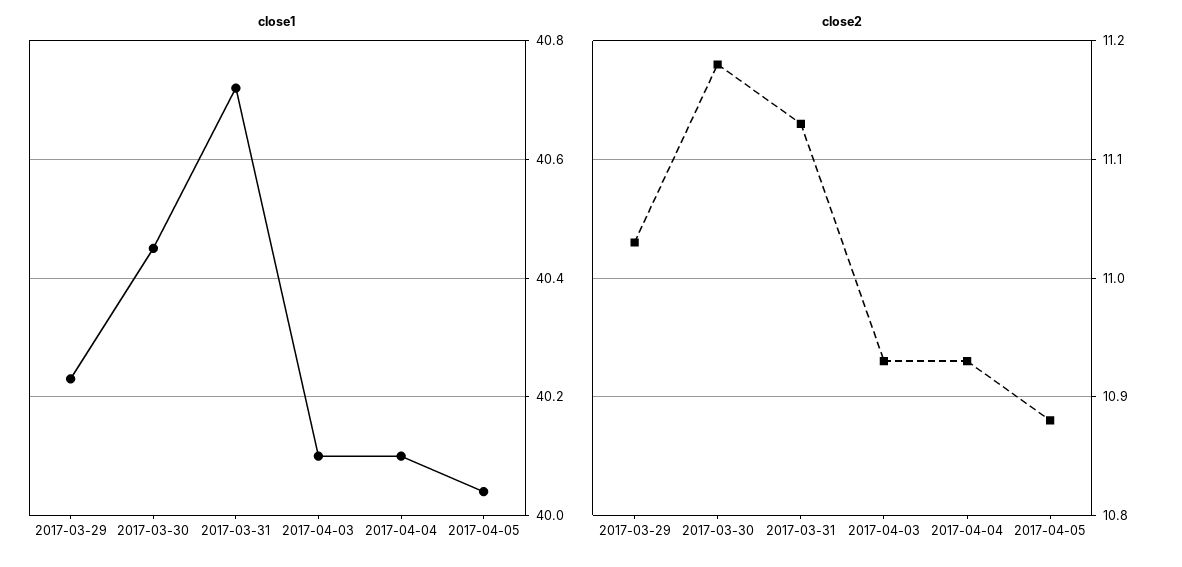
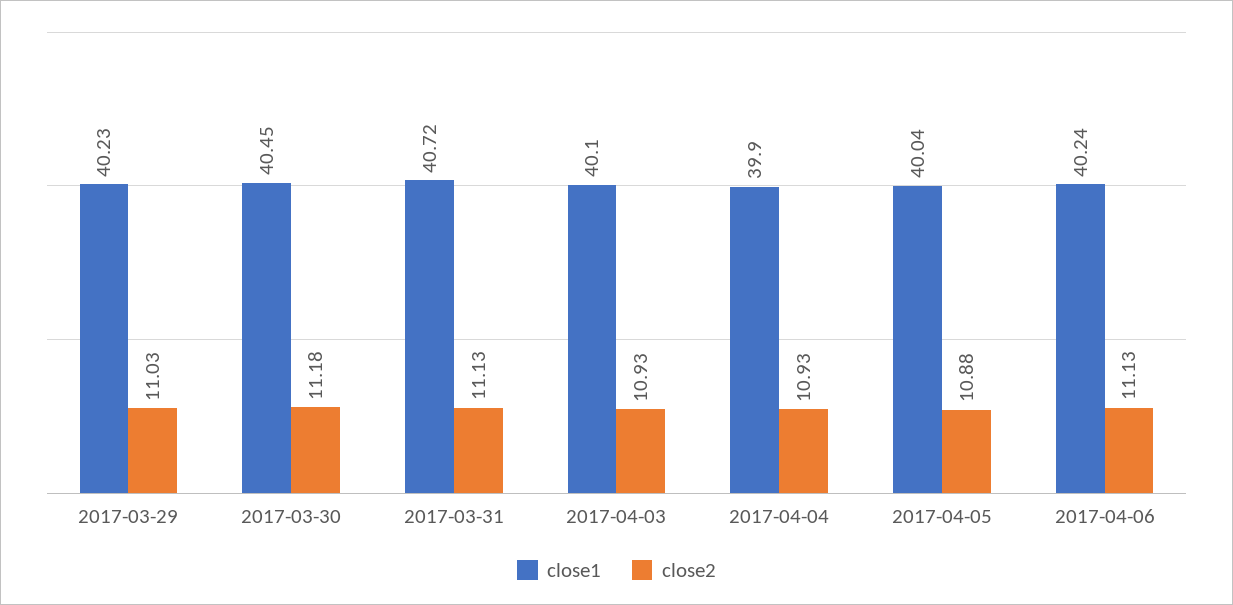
close1, 2017-04-04: 40.1 -> 39.9
close1, 2017-04-06: none -> 40.24
close2, 2017-04-06: none -> 11.13

